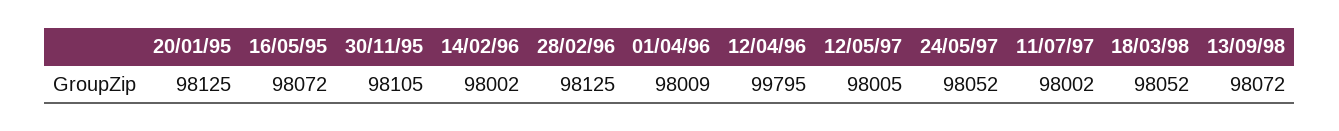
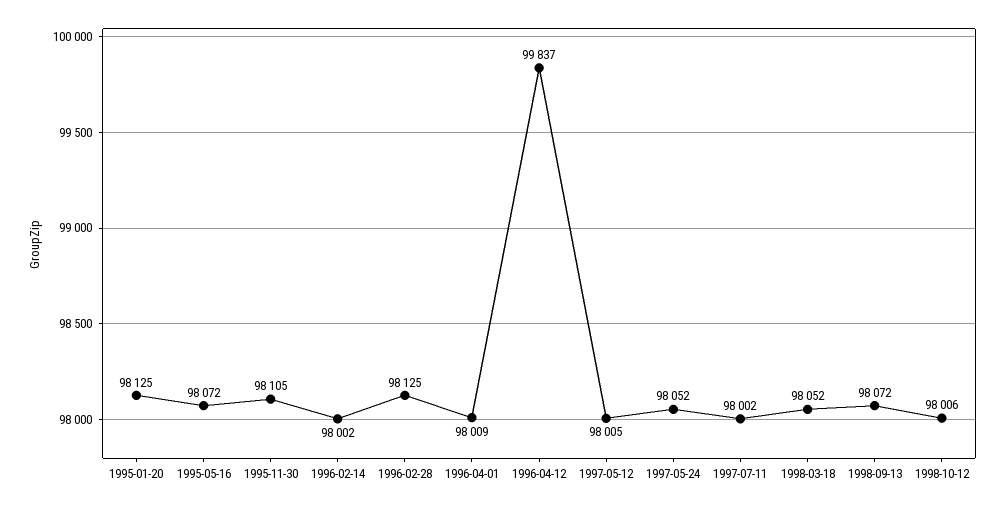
12/04/96: 99795 -> 99837
1998-10-12: none -> 98006

